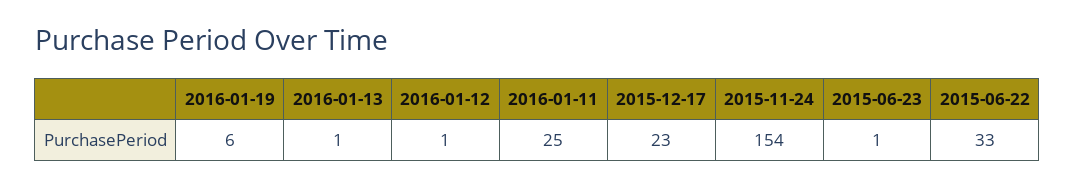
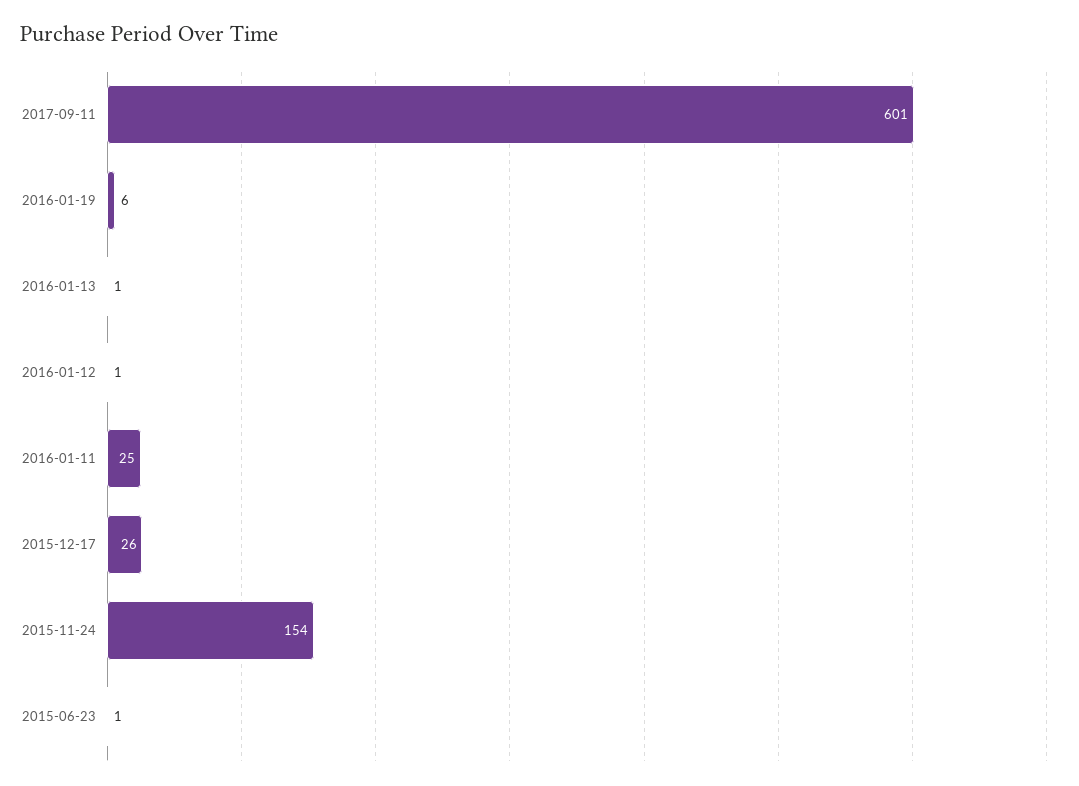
2015-12-17: 23 -> 26
2015-06-22: 33 -> none
2017-09-11: none -> 601

